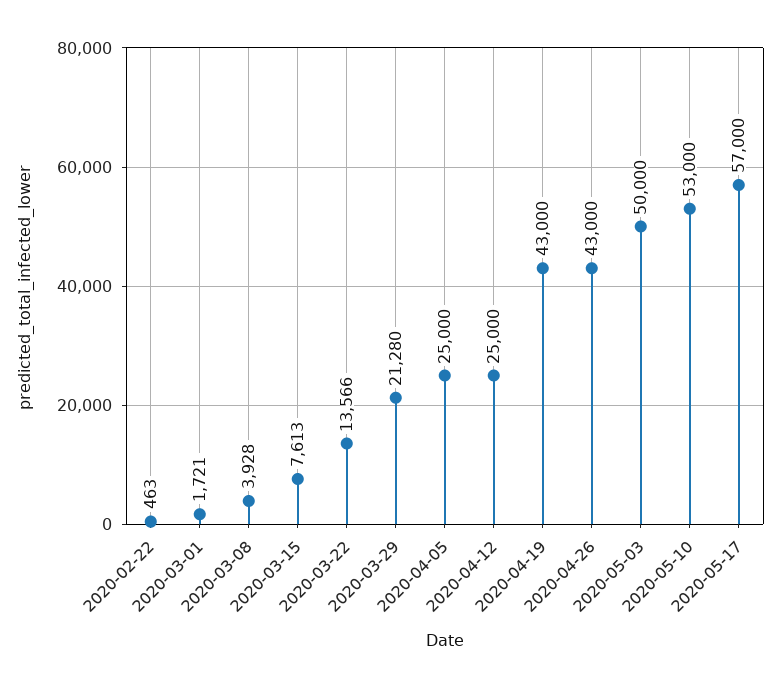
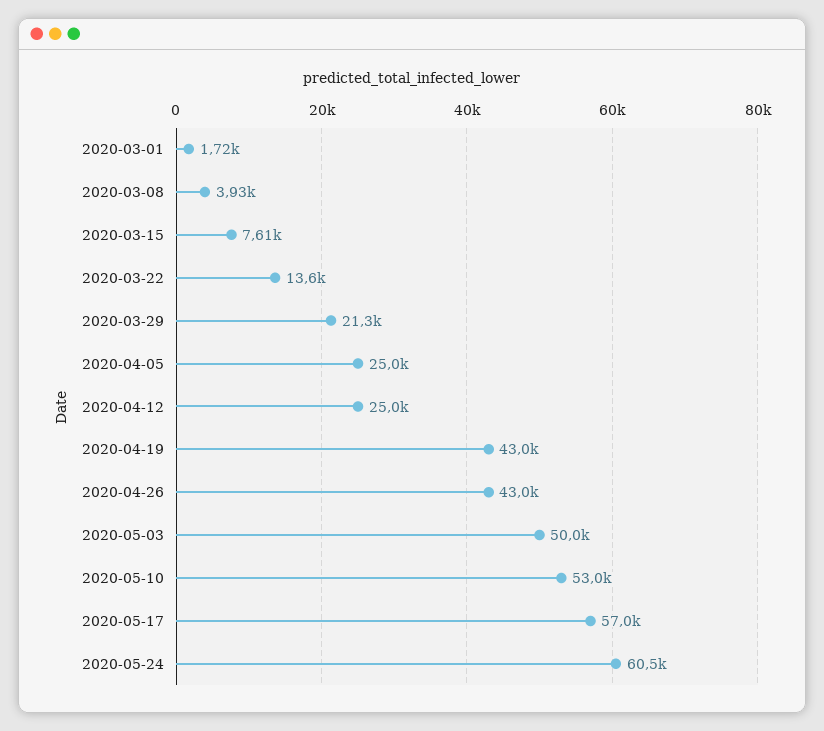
2020-02-22: 463 -> none
2020-05-24: none -> 60500

